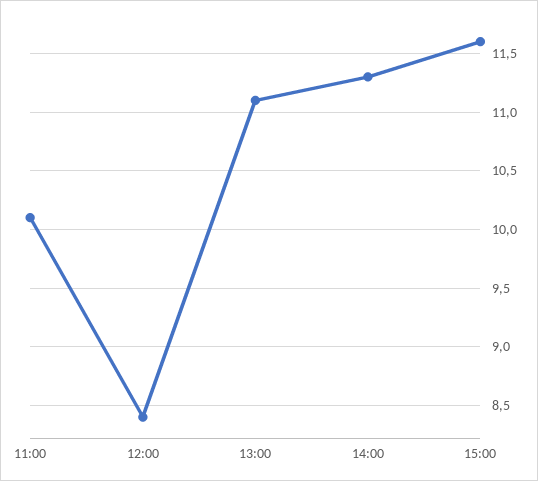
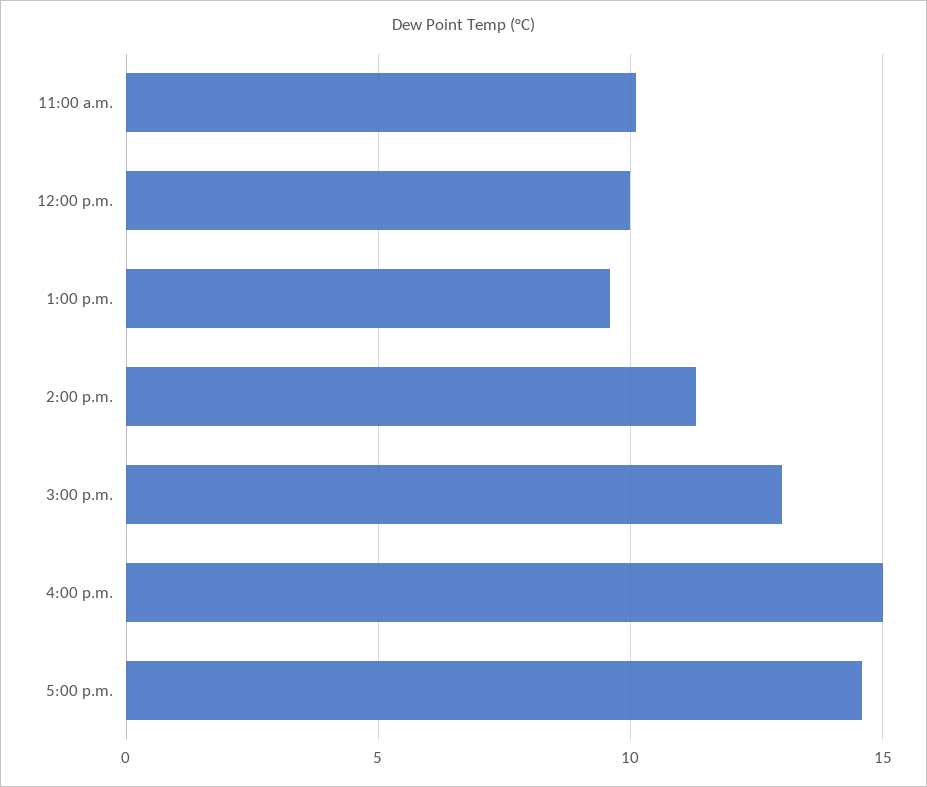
12:00: 8.4 -> 10
13:00: 11.1 -> 9.5
15:00: 11.6 -> 13
4:00 p.m.: none -> 15
5:00 p.m.: none -> 14.5

